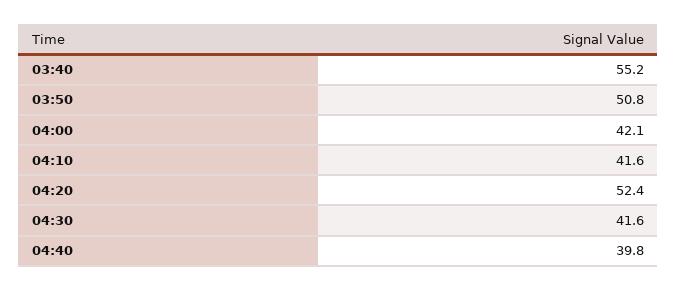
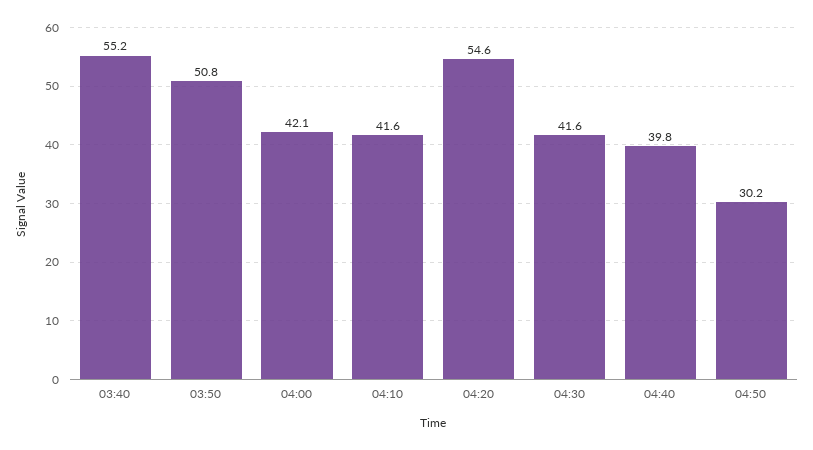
04:20: 52.4 -> 54.6
04:50: none -> 30.2

